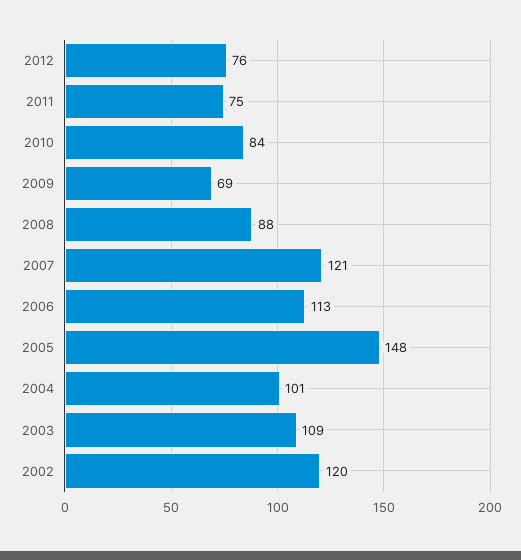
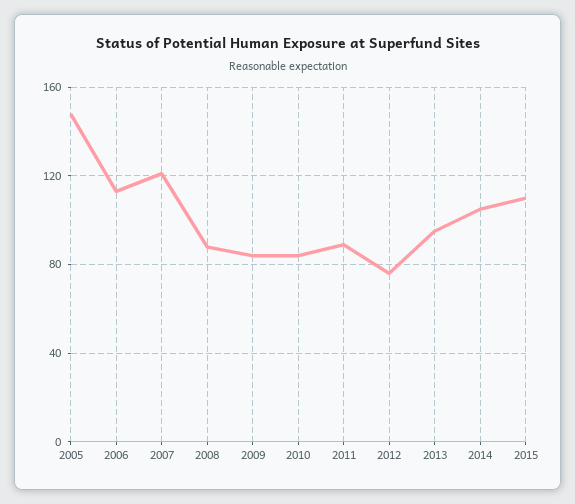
2011: 75 -> 90
2009: 69 -> 85
2004: 101 -> none
2003: 109 -> none
2002: 120 -> none
2013: none -> 95
2014: none -> 105
2015: none -> 110

